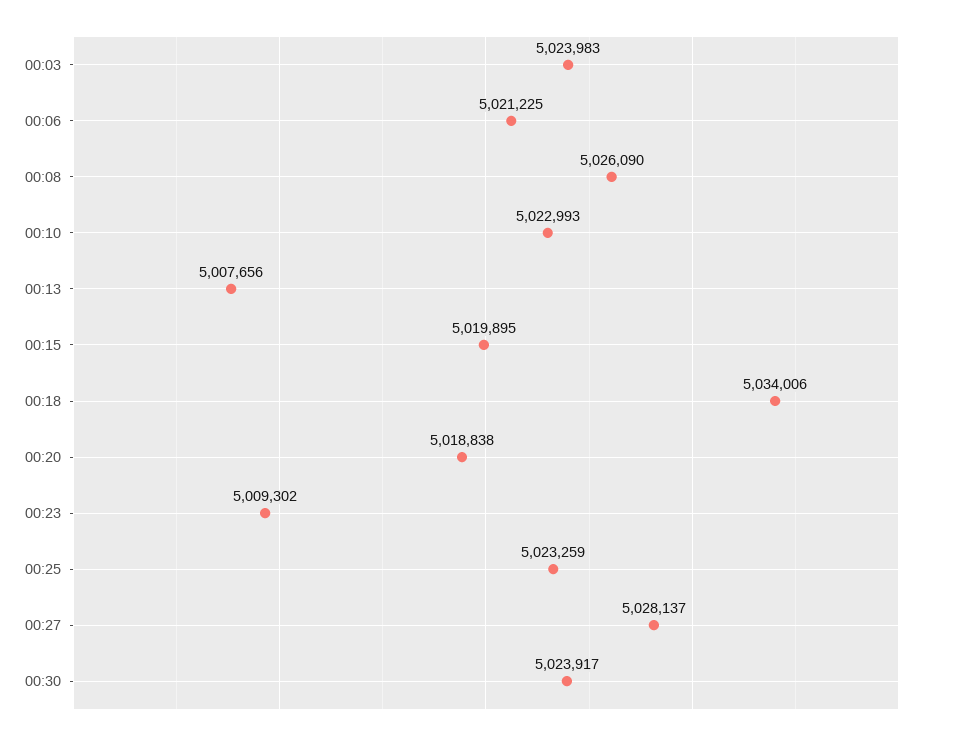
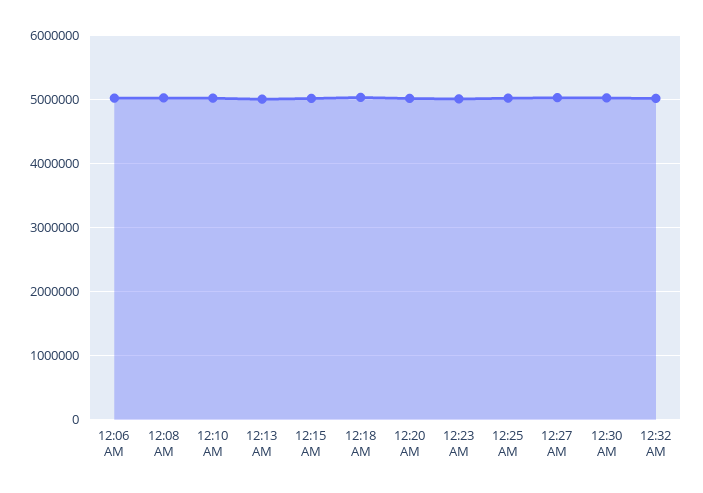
00:03: 5023983 -> none
12:32 AM: none -> 5000000

